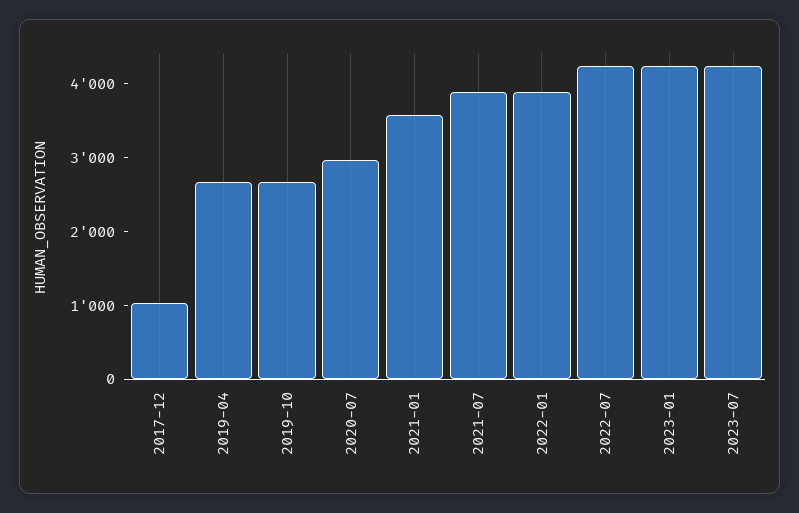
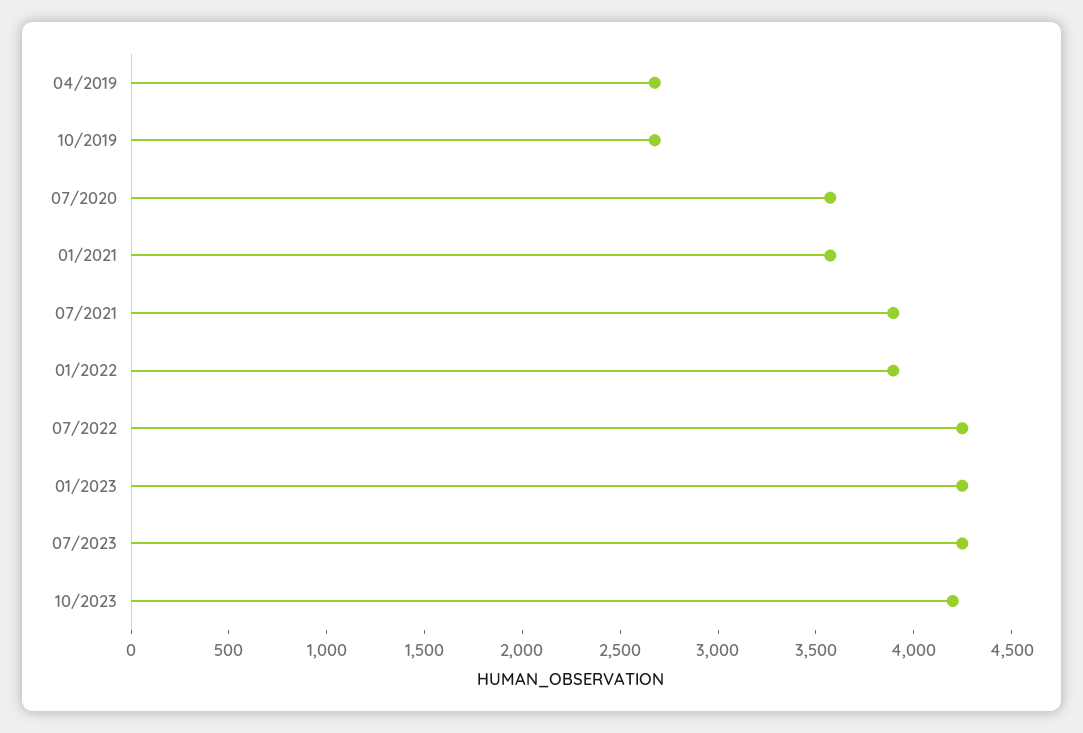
2017-12: 1000 -> none
2020-07: 3000 -> 3600
10/2023: none -> 4200

